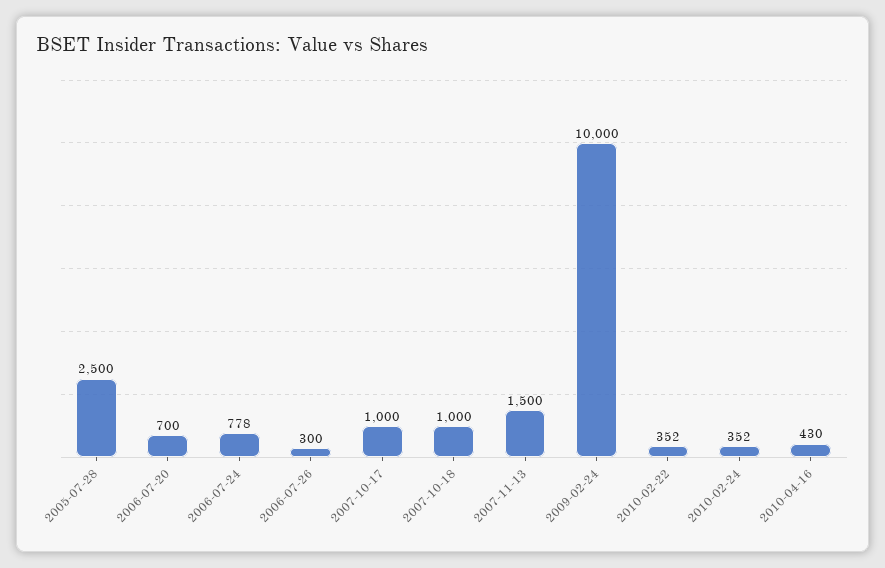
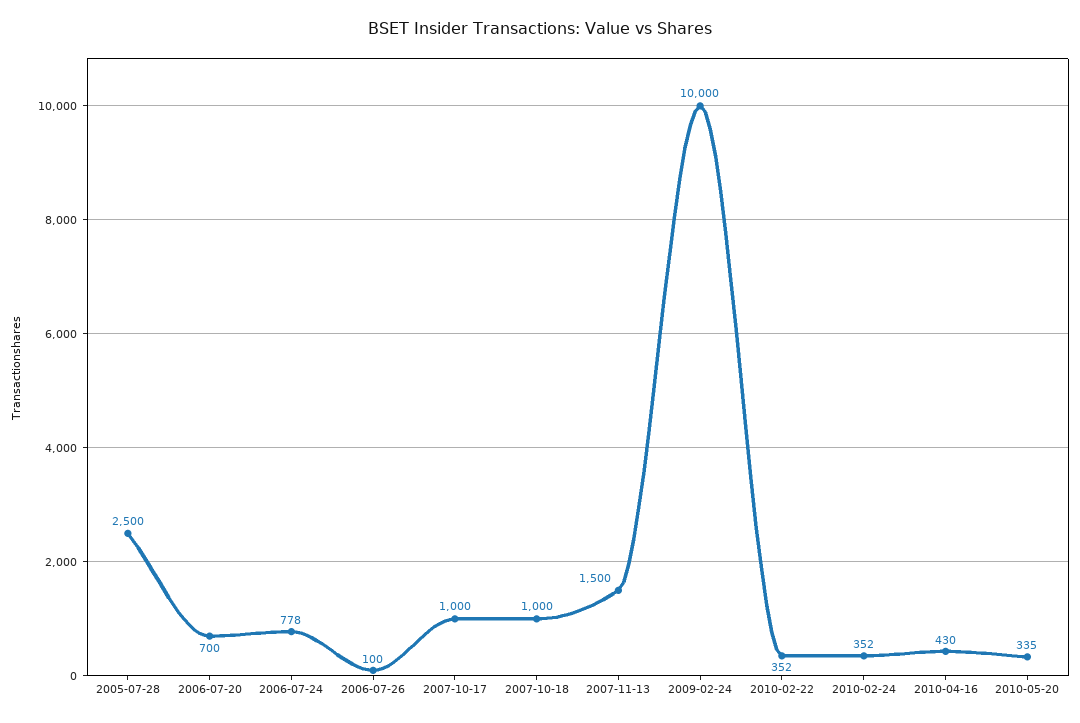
2006-07-26: 300 -> 100
2010-05-20: none -> 335

